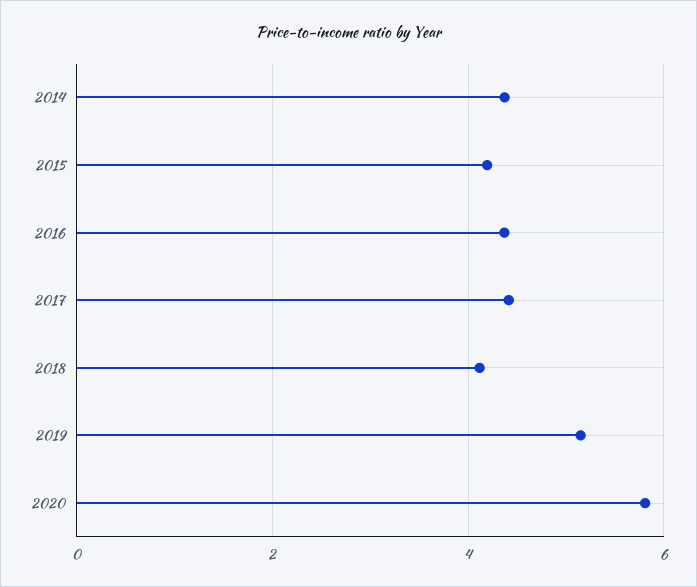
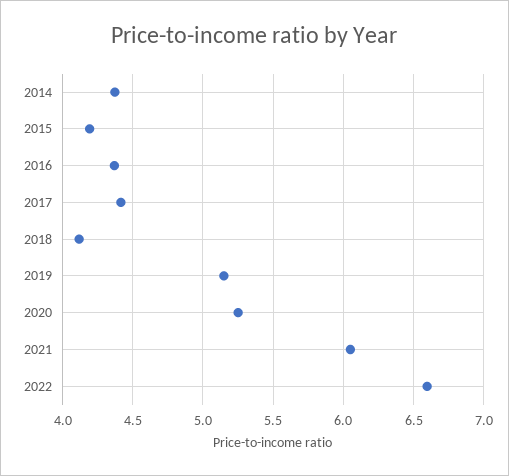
2020: 5.8 -> 5.25
2021: none -> 6.05
2022: none -> 6.6

